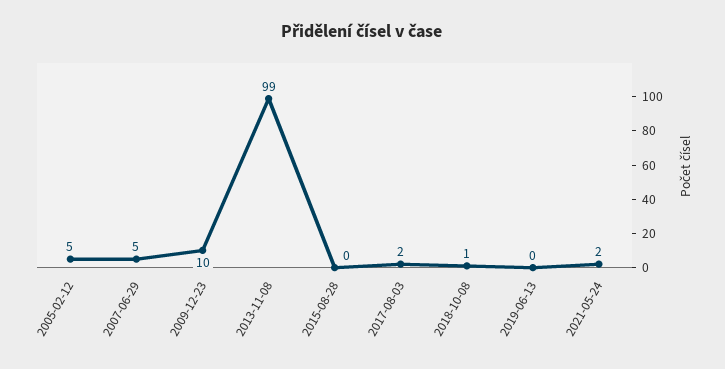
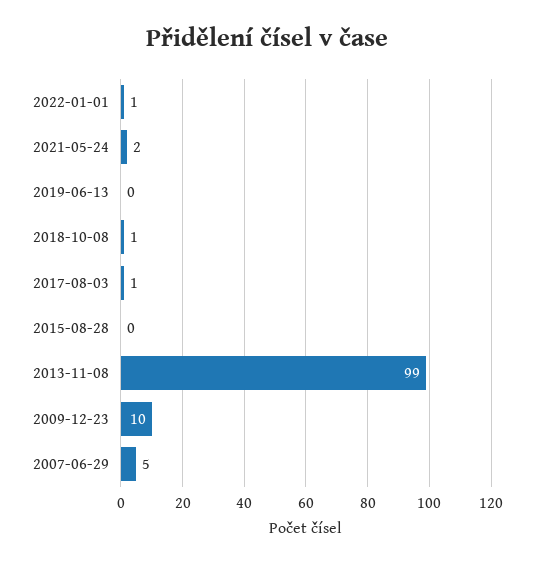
2005-02-12: 5 -> none
2017-08-03: 2 -> 1
2022-01-01: none -> 1

